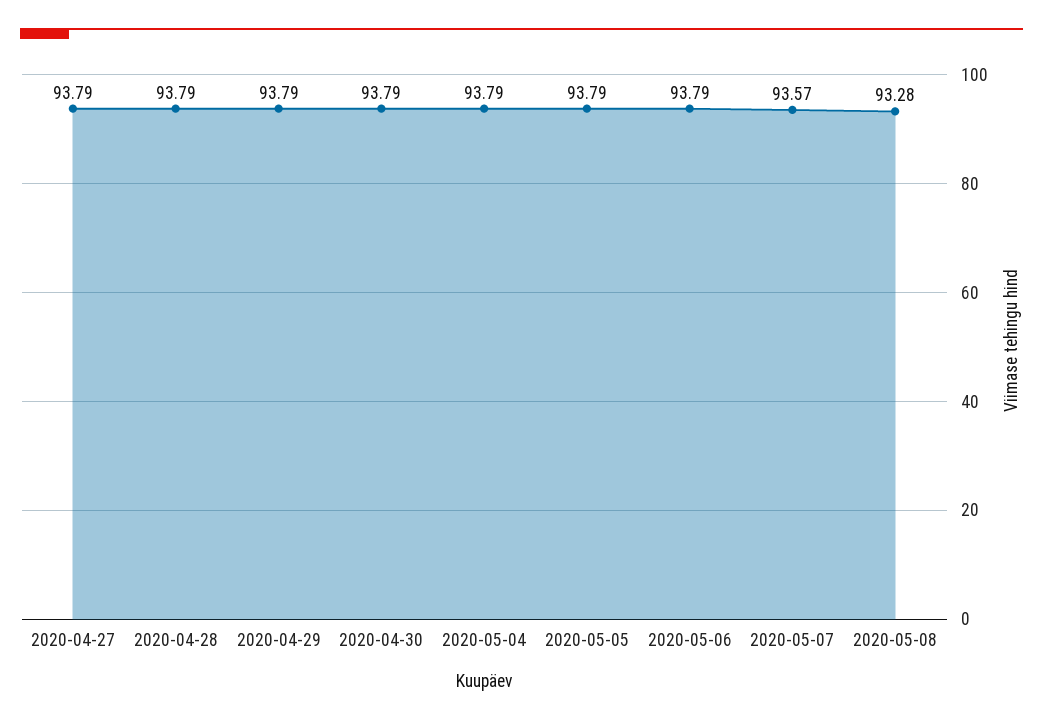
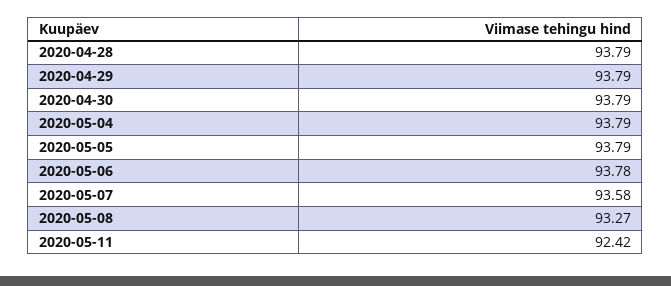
2020-04-27: 93.79 -> none
2020-05-06: 93.79 -> 93.78
2020-05-07: 93.57 -> 93.58
2020-05-08: 93.28 -> 93.27
2020-05-11: none -> 92.42

